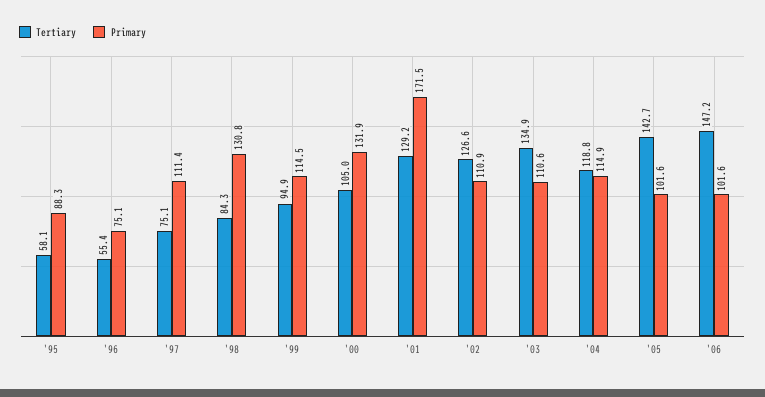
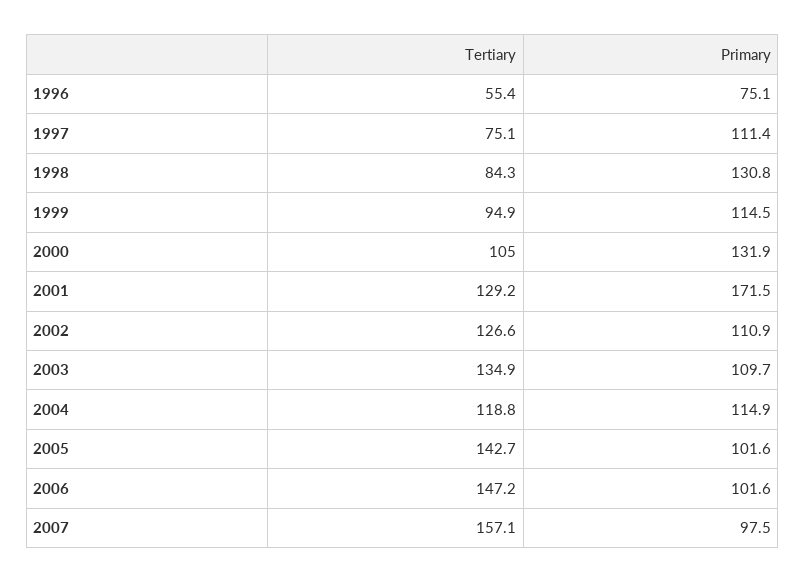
Tertiary, '95: 58.1 -> none
Primary, '95: 88.3 -> none
Primary, '03: 110.6 -> 109.7
Tertiary, 2007: none -> 157.1
Primary, 2007: none -> 97.5

